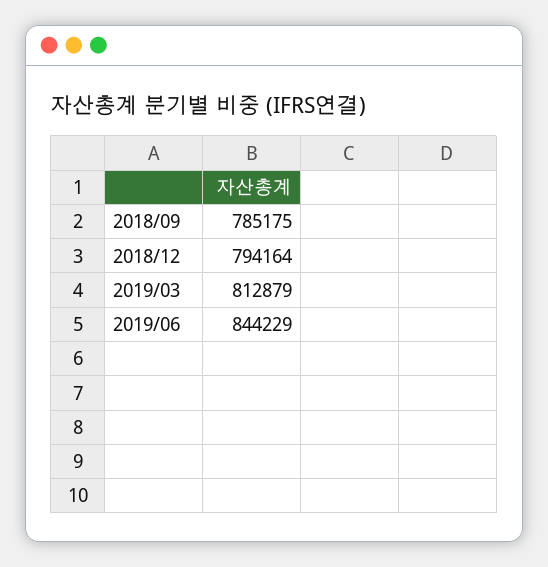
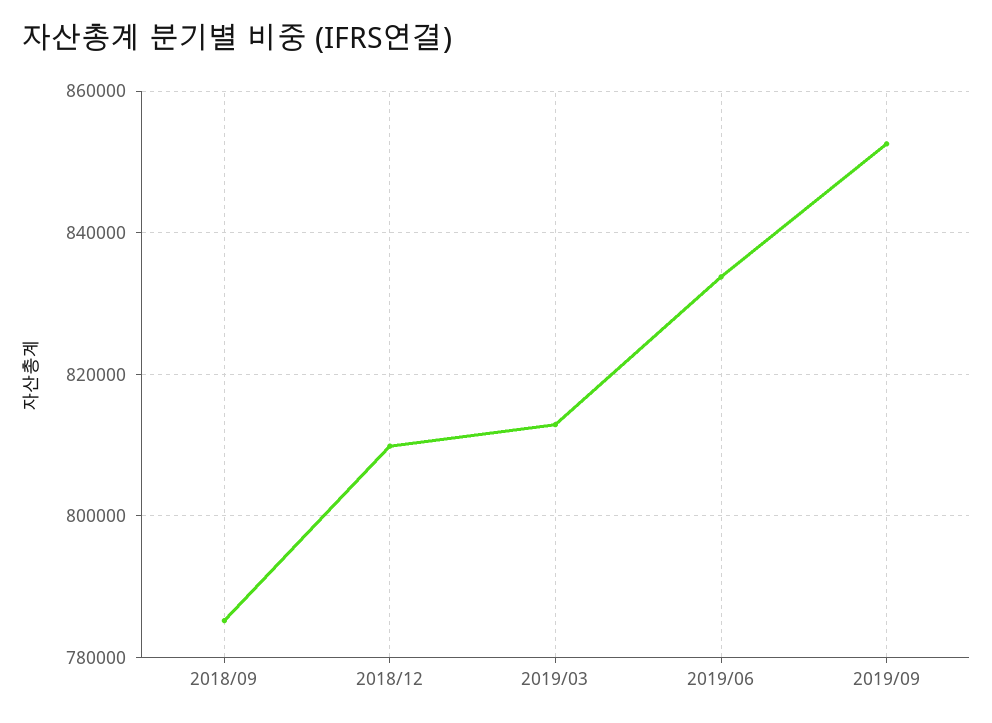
2018/12: 794164 -> 810000
2019/06: 844229 -> 834000
2019/09: none -> 852000

